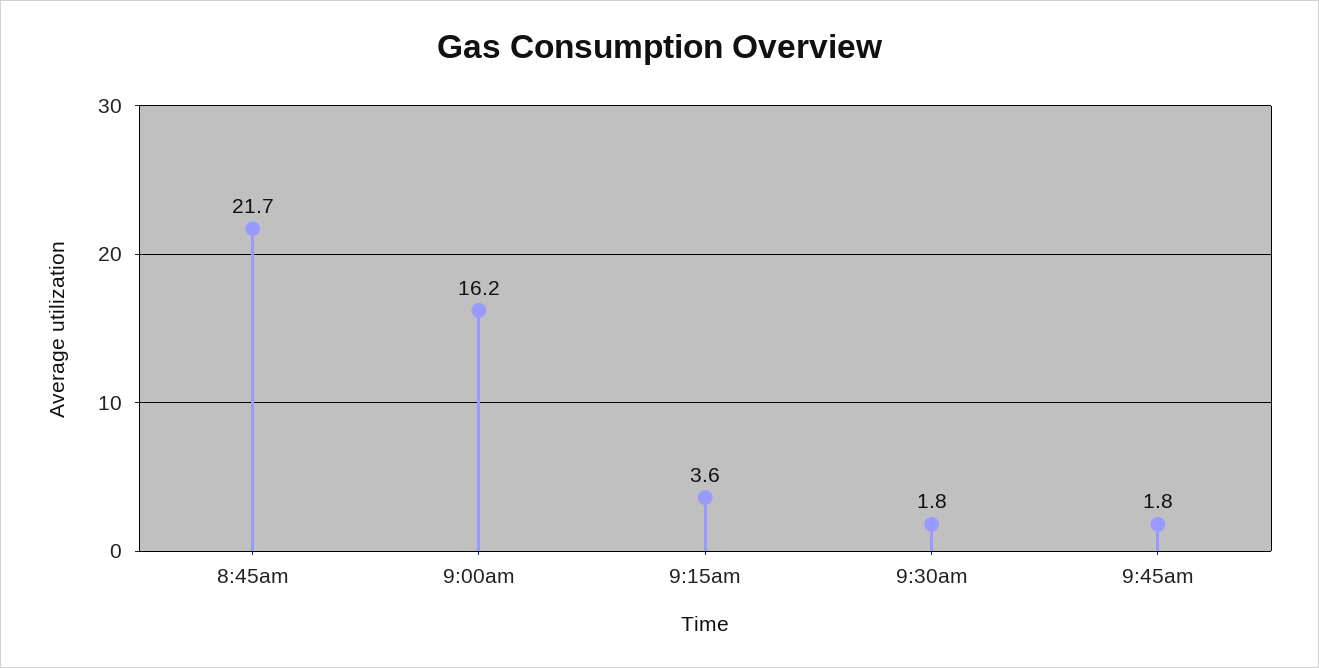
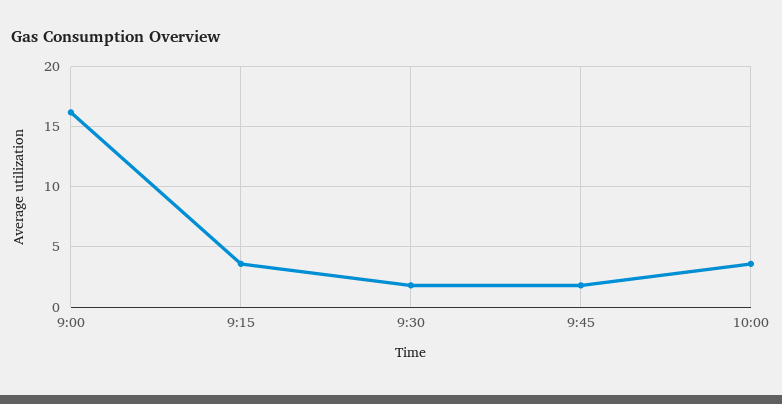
8:45am: 21.7 -> none
10:00: none -> 3.5

